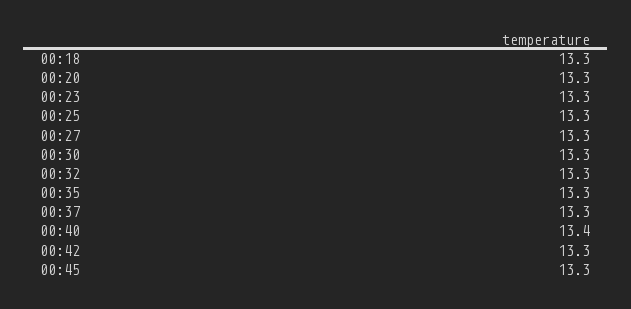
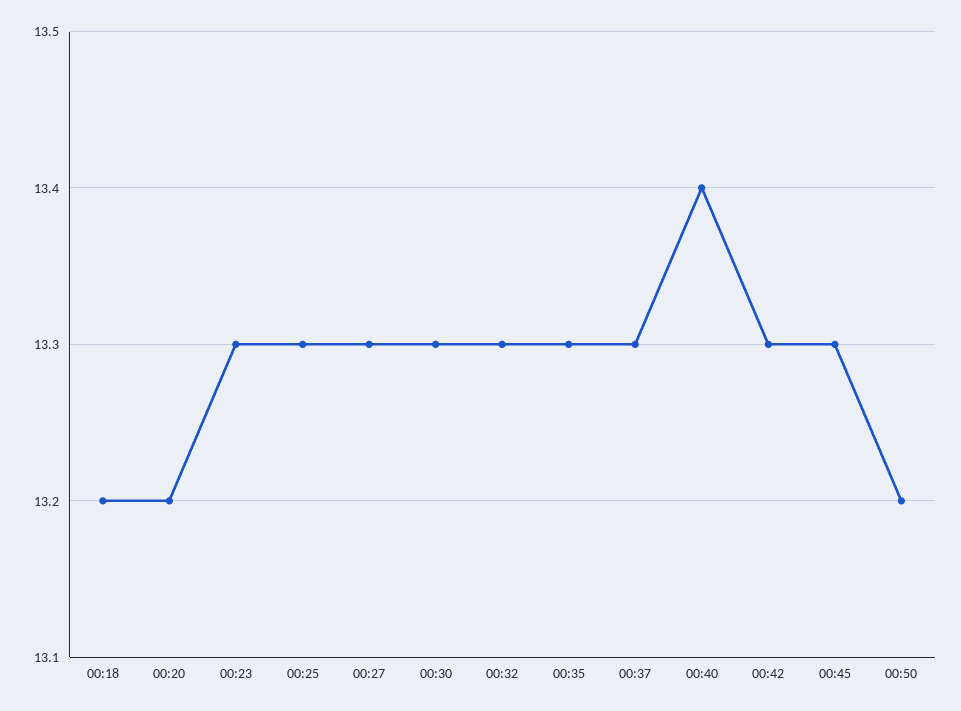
00:18: 13.3 -> 13.2
00:20: 13.3 -> 13.2
00:50: none -> 13.2

